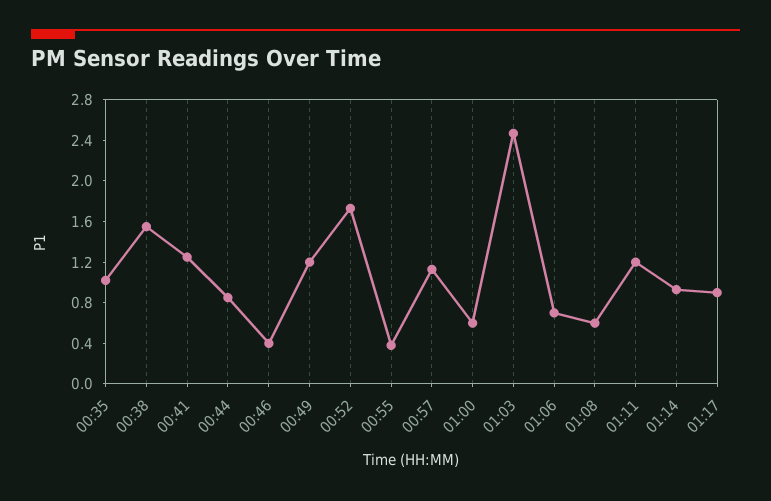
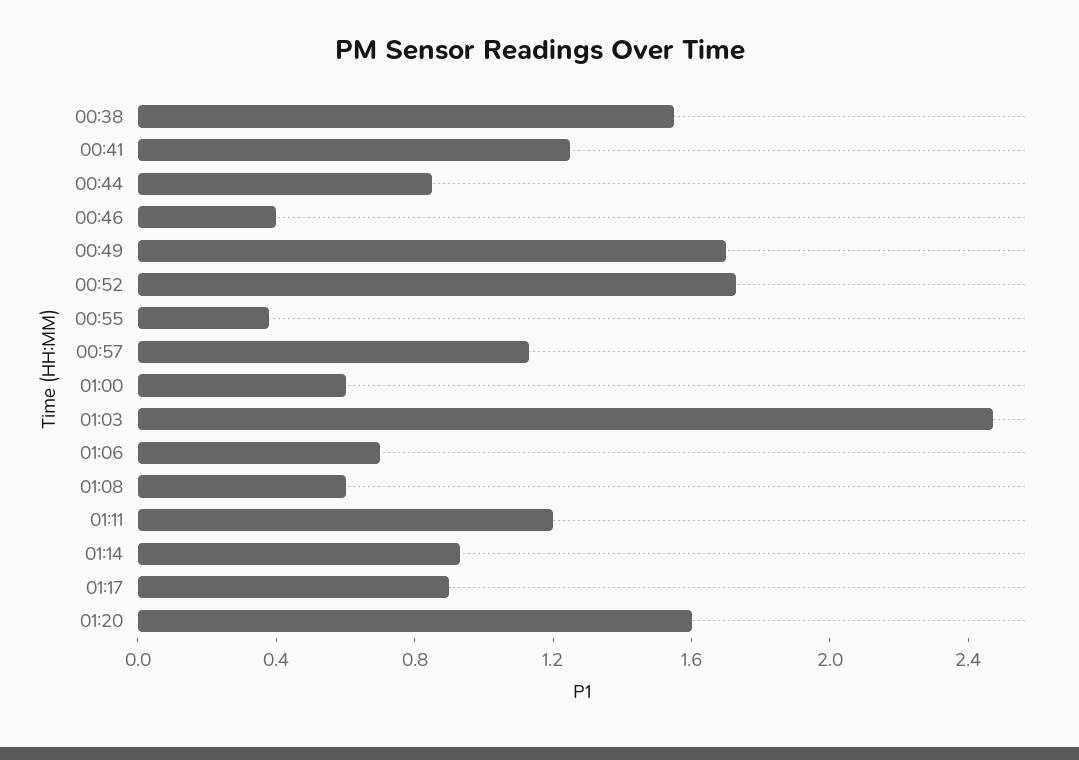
00:35: 1 -> none
00:49: 1.2 -> 1.7
01:20: none -> 1.6

